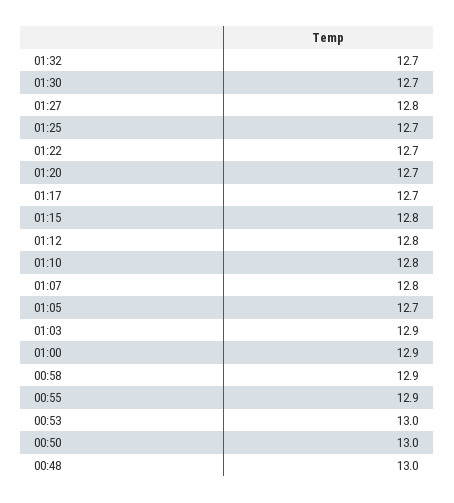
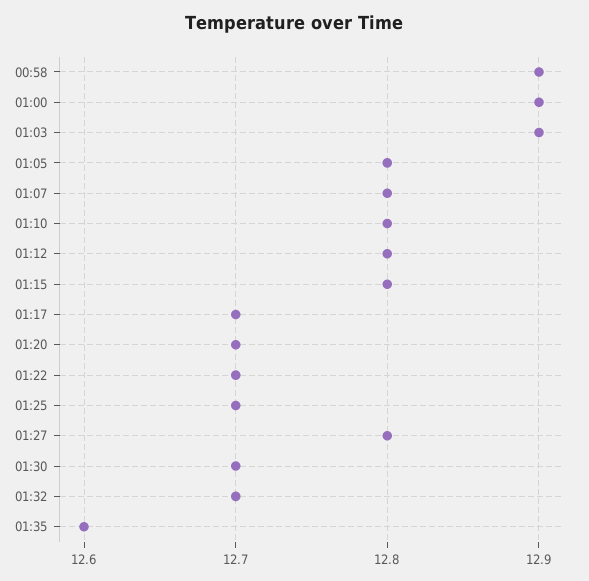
01:05: 12.7 -> 12.8
00:55: 12.9 -> none
00:53: 13 -> none
00:50: 13 -> none
00:48: 13 -> none
01:35: none -> 12.6

